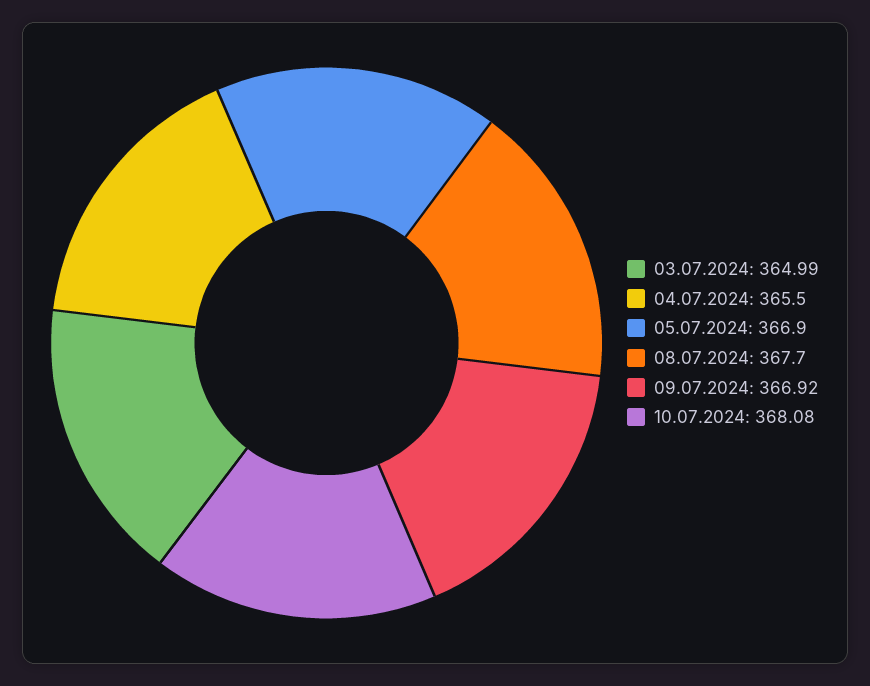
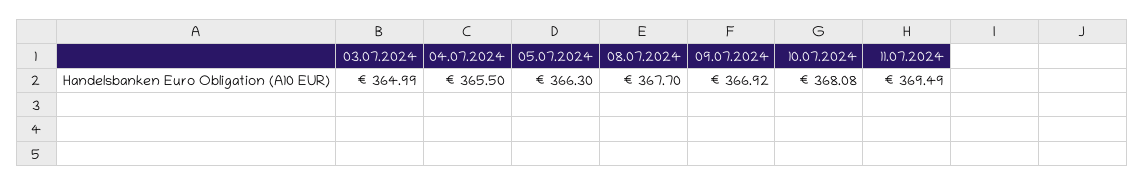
05.07.2024: 366.9 -> 366.3
11.07.2024: none -> 369.49

